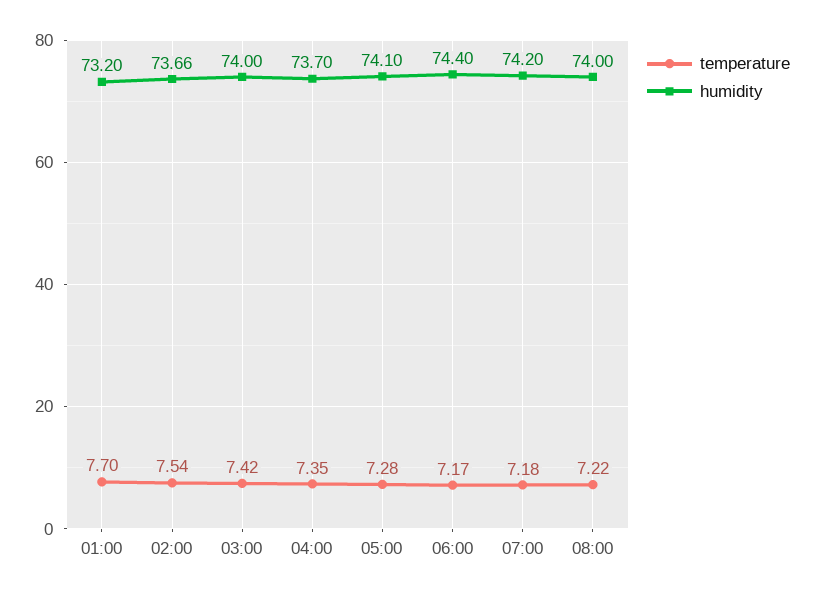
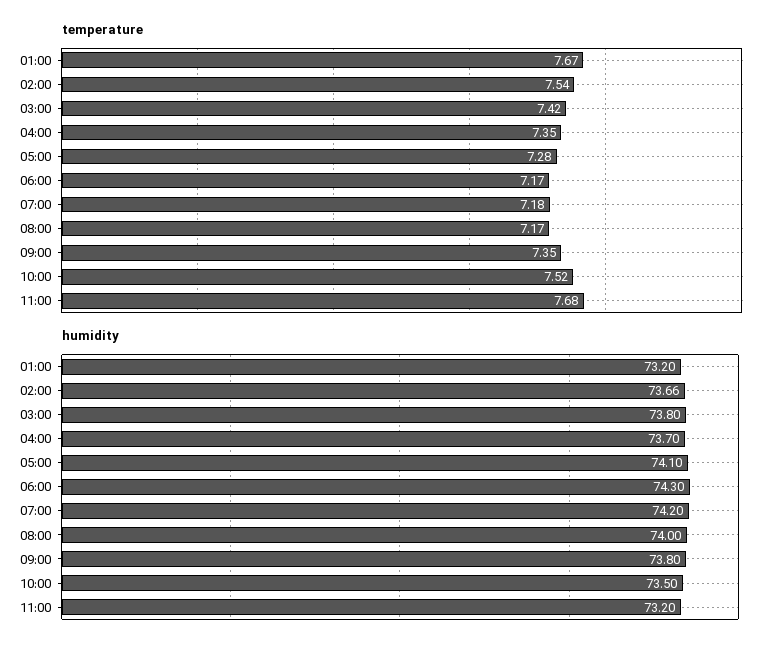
temperature, 01:00: 7.7 -> 7.67
humidity, 03:00: 74 -> 73.8
humidity, 06:00: 74.4 -> 74.3
temperature, 08:00: 7.22 -> 7.17
temperature, 09:00: none -> 7.35
temperature, 10:00: none -> 7.52
temperature, 11:00: none -> 7.68
humidity, 09:00: none -> 73.8
humidity, 10:00: none -> 73.5
humidity, 11:00: none -> 73.2

